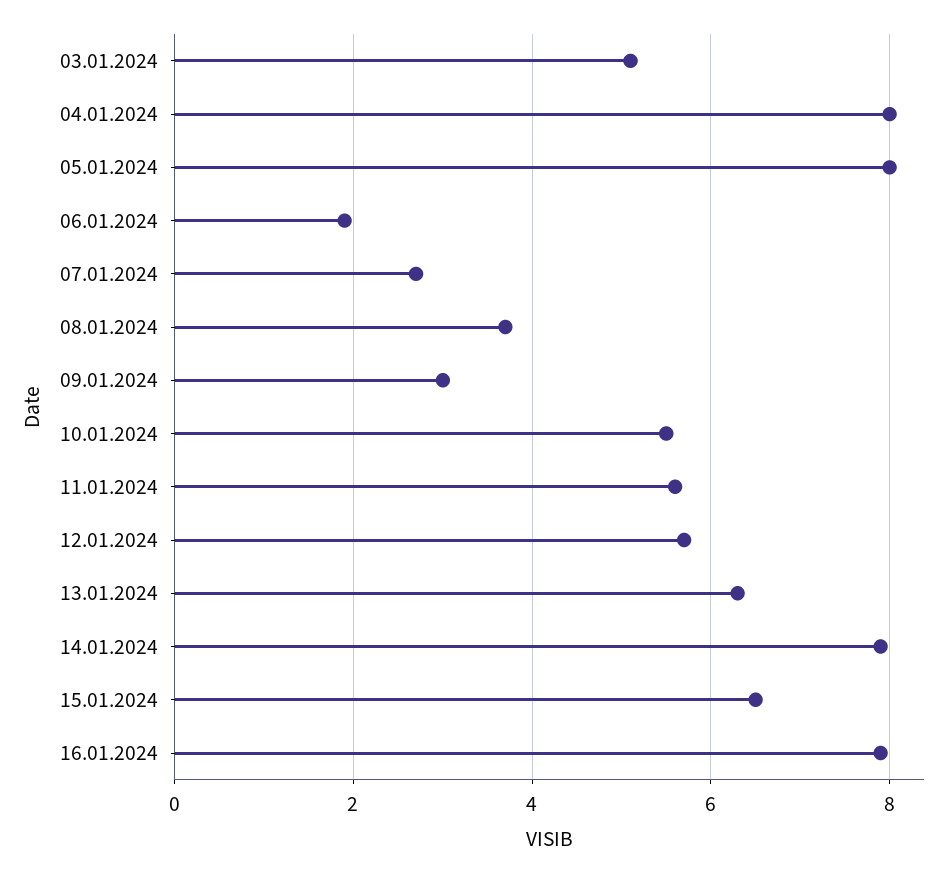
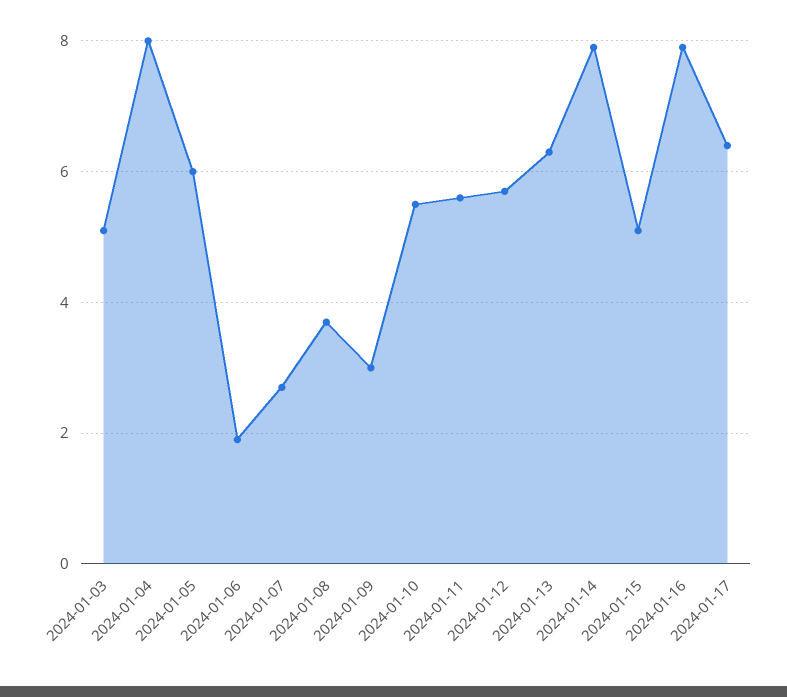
05.01.2024: 8 -> 6
15.01.2024: 6.5 -> 5
2024-01-17: none -> 6.5

